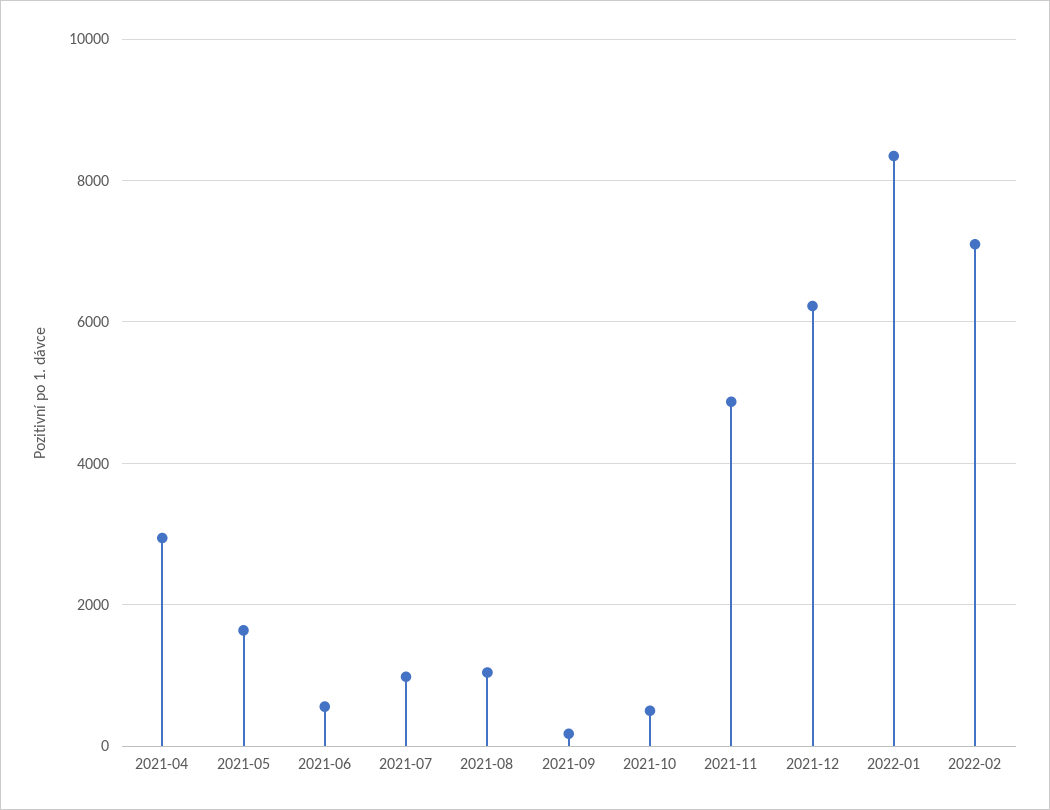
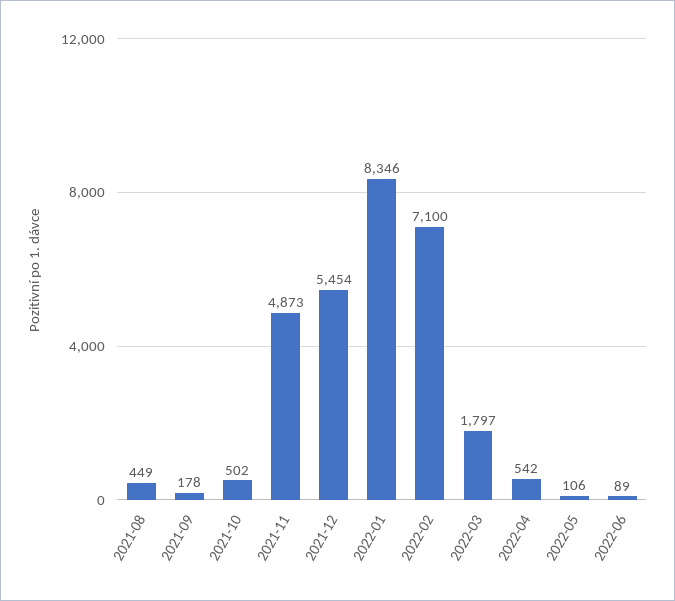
2021-04: 3000 -> none
2021-05: 1600 -> none
2021-06: 600 -> none
2021-07: 1000 -> none
2021-08: 1000 -> 449
2021-12: 6200 -> 5454
2022-03: none -> 1797
2022-04: none -> 542
2022-05: none -> 106
2022-06: none -> 89

